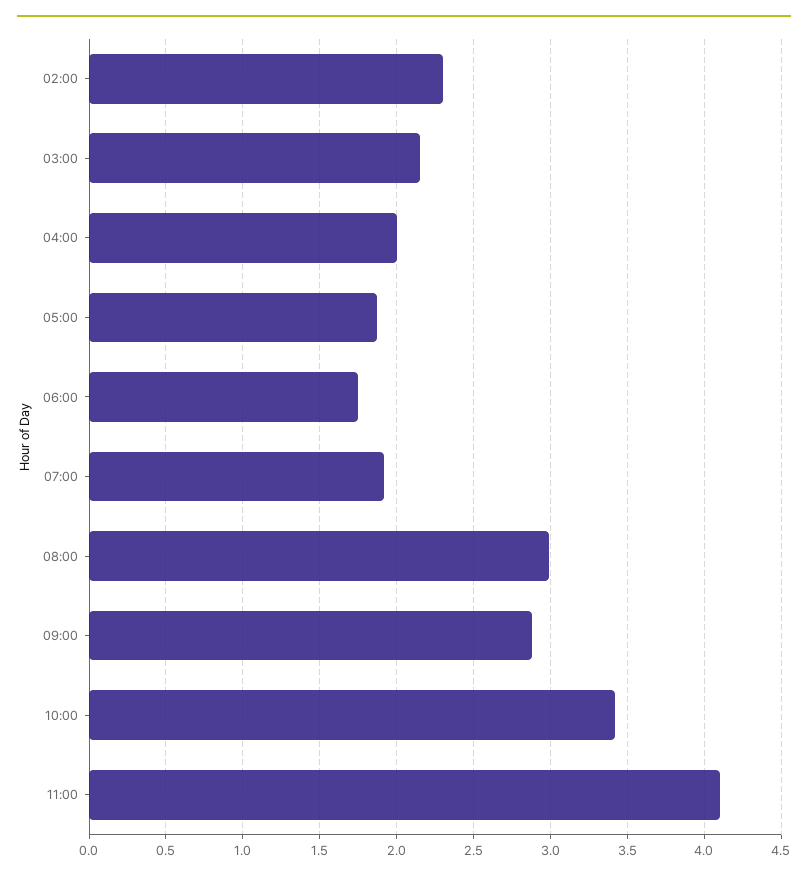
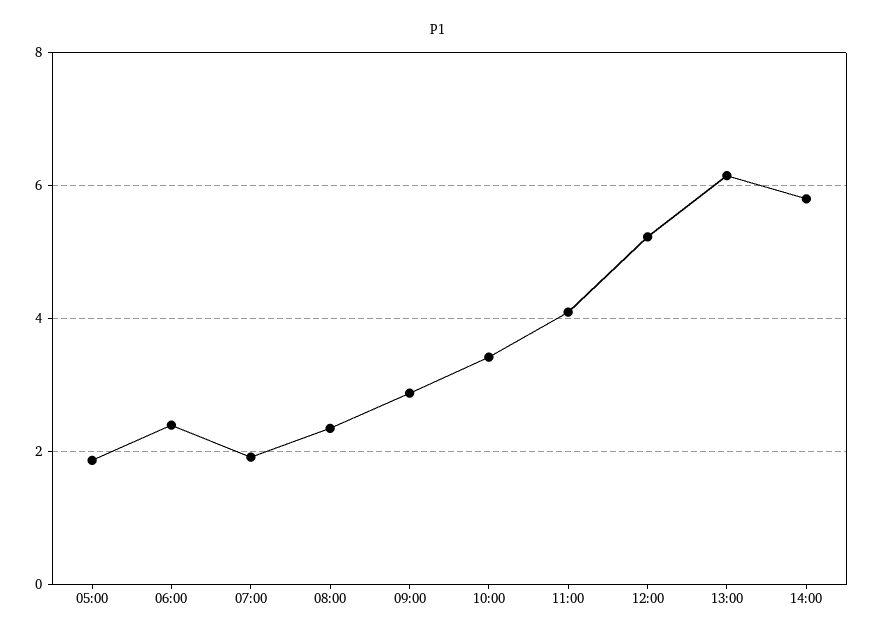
02:00: 2.3 -> none
03:00: 2.15 -> none
04:00: 2 -> none
06:00: 1.75 -> 2.4
08:00: 3 -> 2.4
12:00: none -> 5.2
13:00: none -> 6.2
14:00: none -> 5.8

